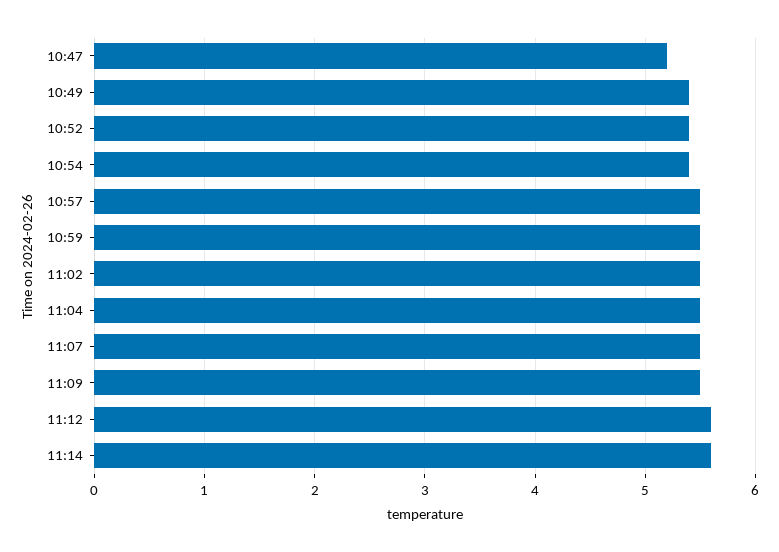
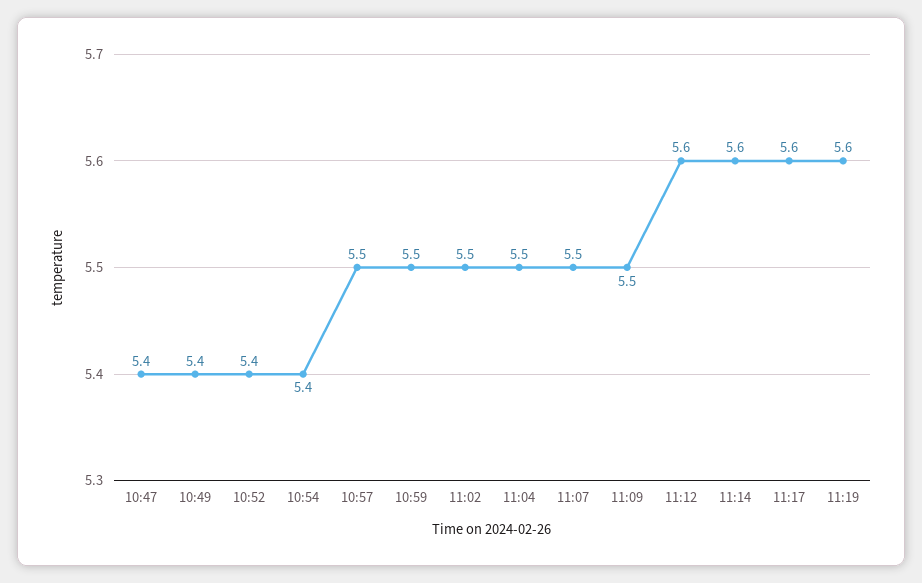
10:47: 5.2 -> 5.4
11:17: none -> 5.6
11:19: none -> 5.6

